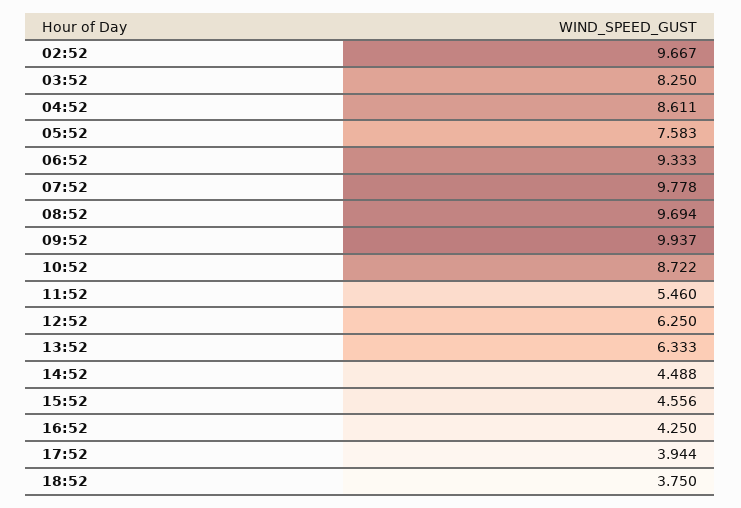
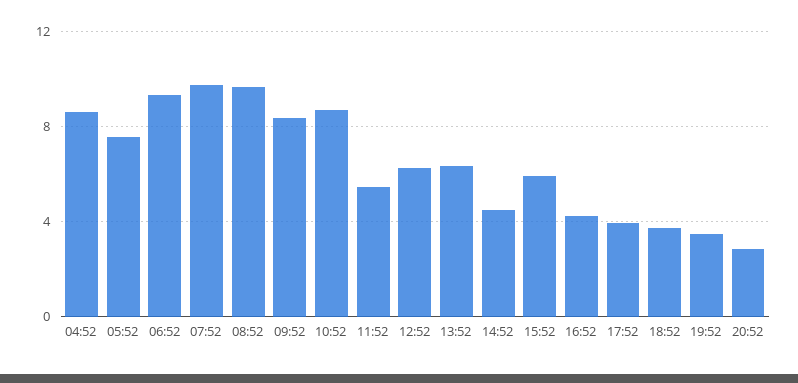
02:52: 9.667 -> none
03:52: 8.25 -> none
09:52: 9.937 -> 8.5
15:52: 4.556 -> 6
19:52: none -> 3.5
20:52: none -> 3

